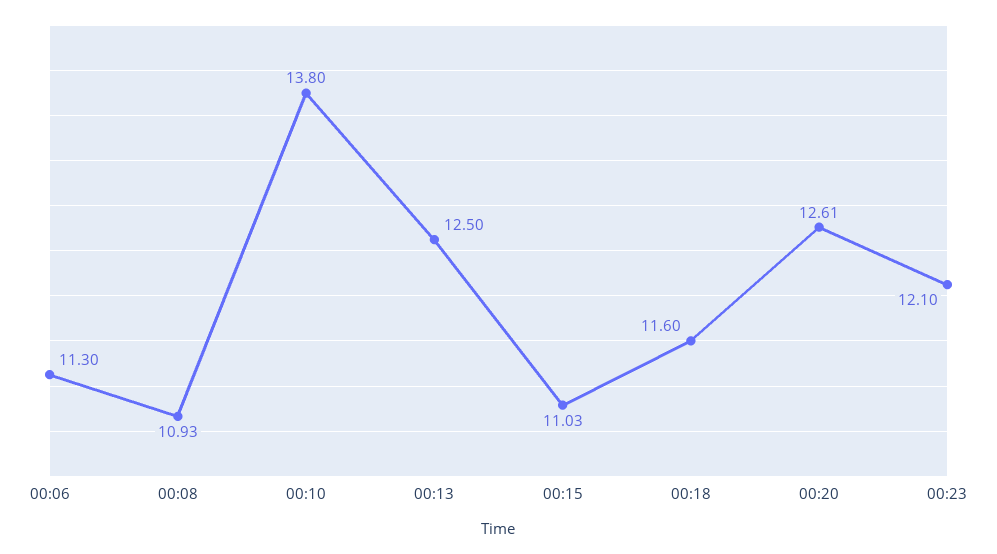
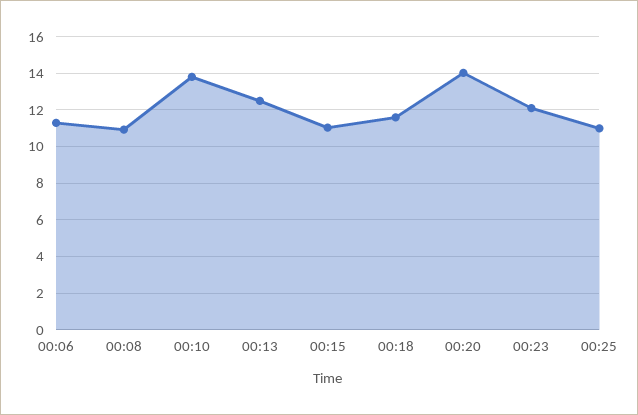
00:20: 12.61 -> 14
00:25: none -> 11

